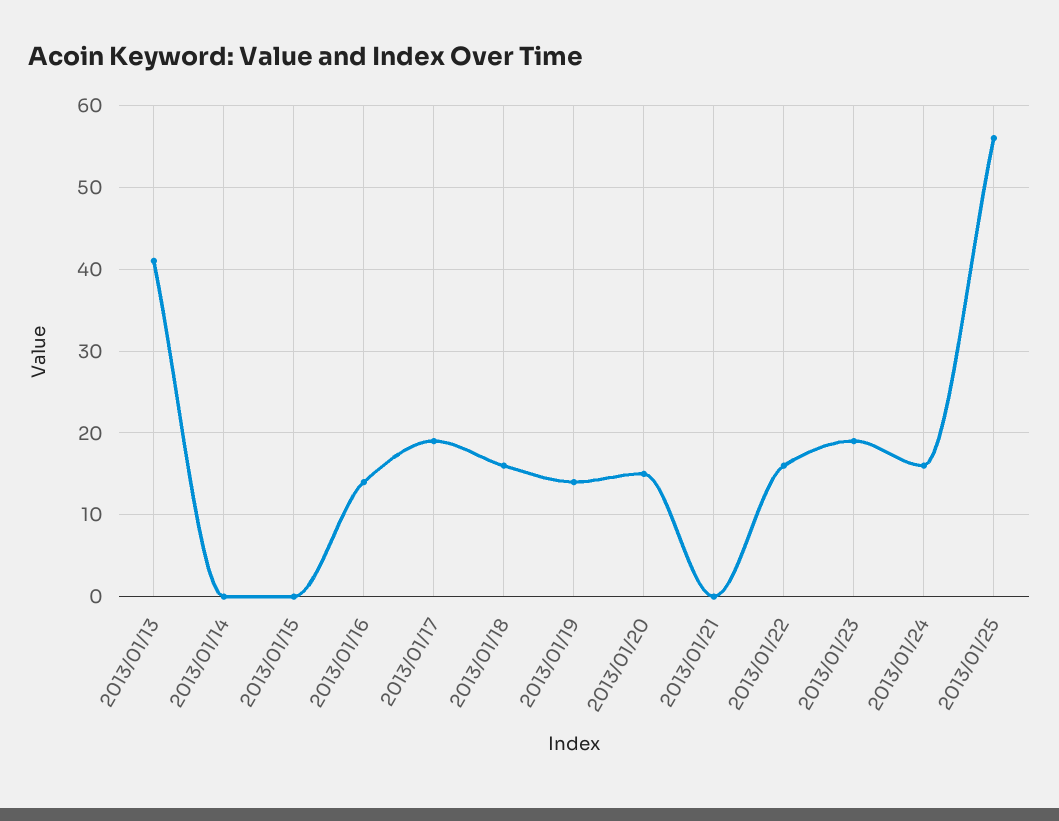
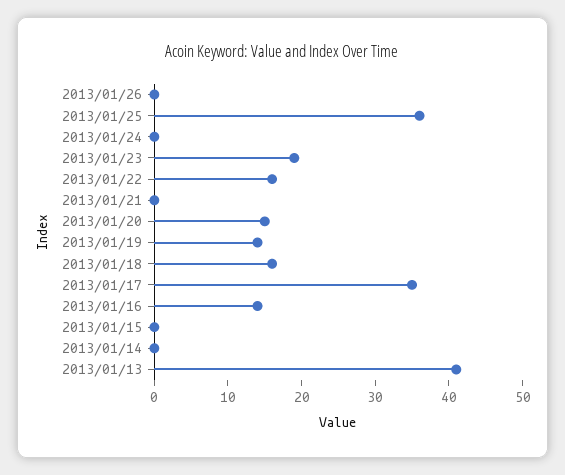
2013/01/17: 19 -> 35
2013/01/24: 16 -> 0
2013/01/25: 56 -> 35
2013/01/26: none -> 0

